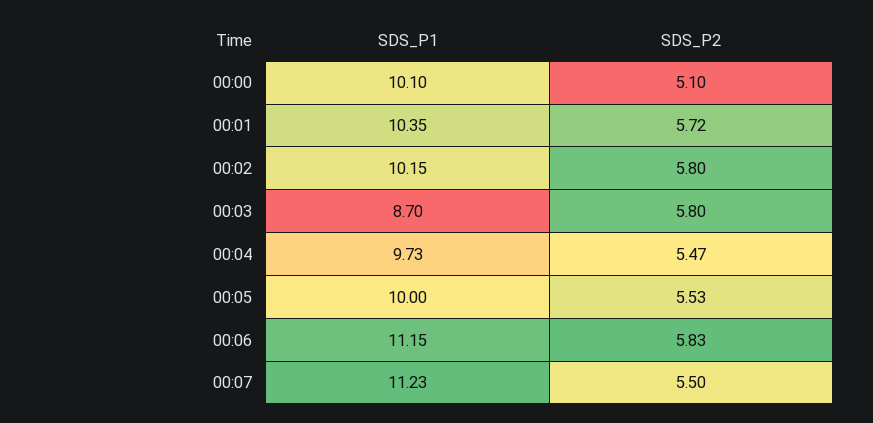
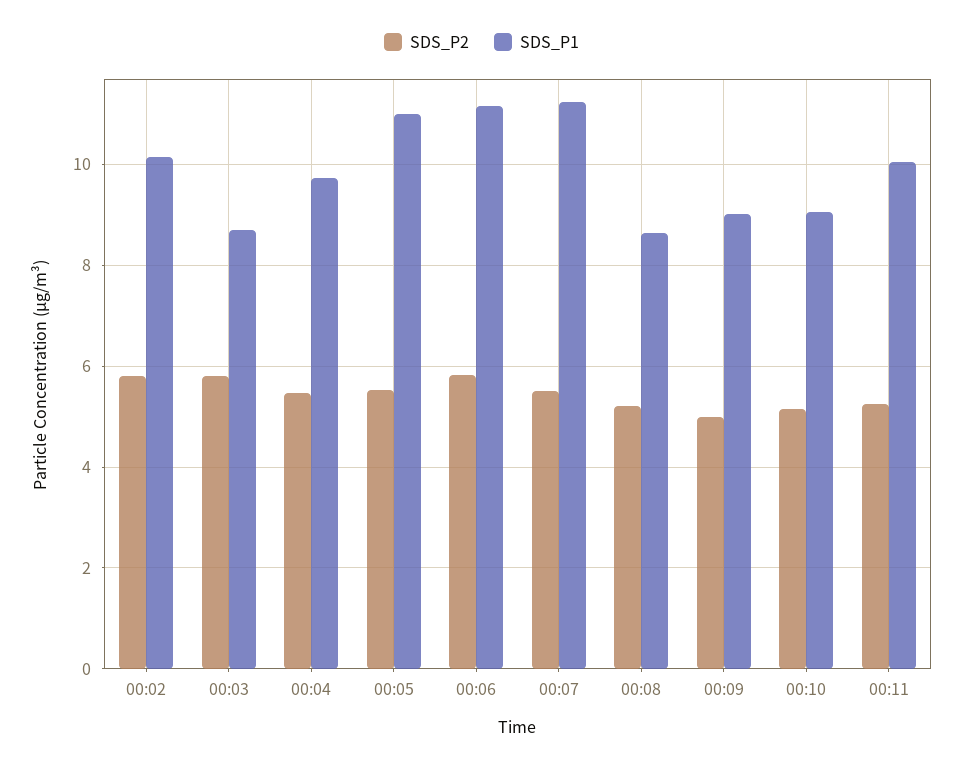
SDS_P1, 00:00: 10.1 -> none
SDS_P2, 00:00: 5.1 -> none
SDS_P1, 00:01: 10.35 -> none
SDS_P2, 00:01: 5.72 -> none
SDS_P1, 00:05: 10 -> 11
SDS_P2, 00:08: none -> 5.2
SDS_P1, 00:08: none -> 8.6
SDS_P2, 00:09: none -> 5
SDS_P1, 00:09: none -> 9
SDS_P2, 00:10: none -> 5.2
SDS_P1, 00:10: none -> 9
SDS_P2, 00:11: none -> 5.2
SDS_P1, 00:11: none -> 10

